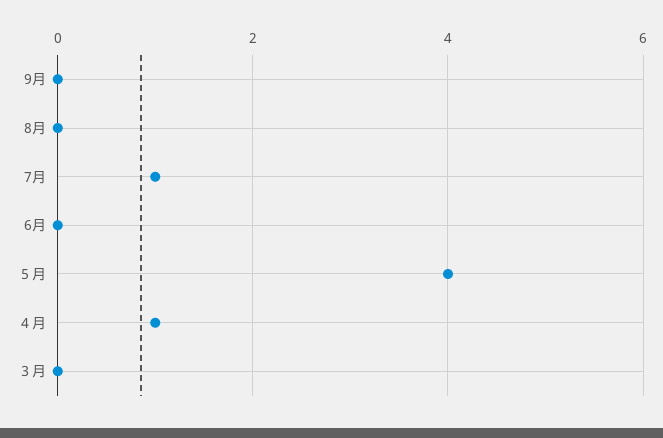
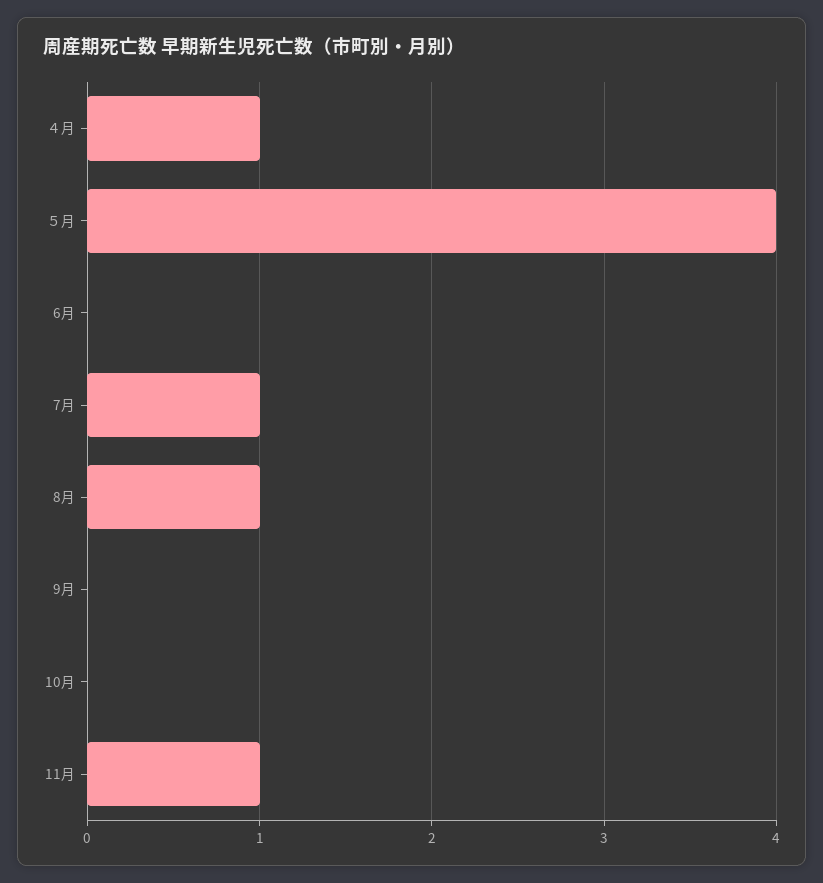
8月: 0 -> 1
３月: 0 -> none
10月: none -> 0
11月: none -> 1

